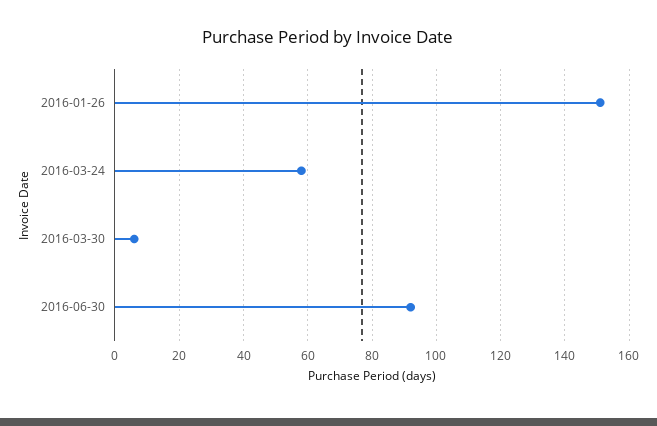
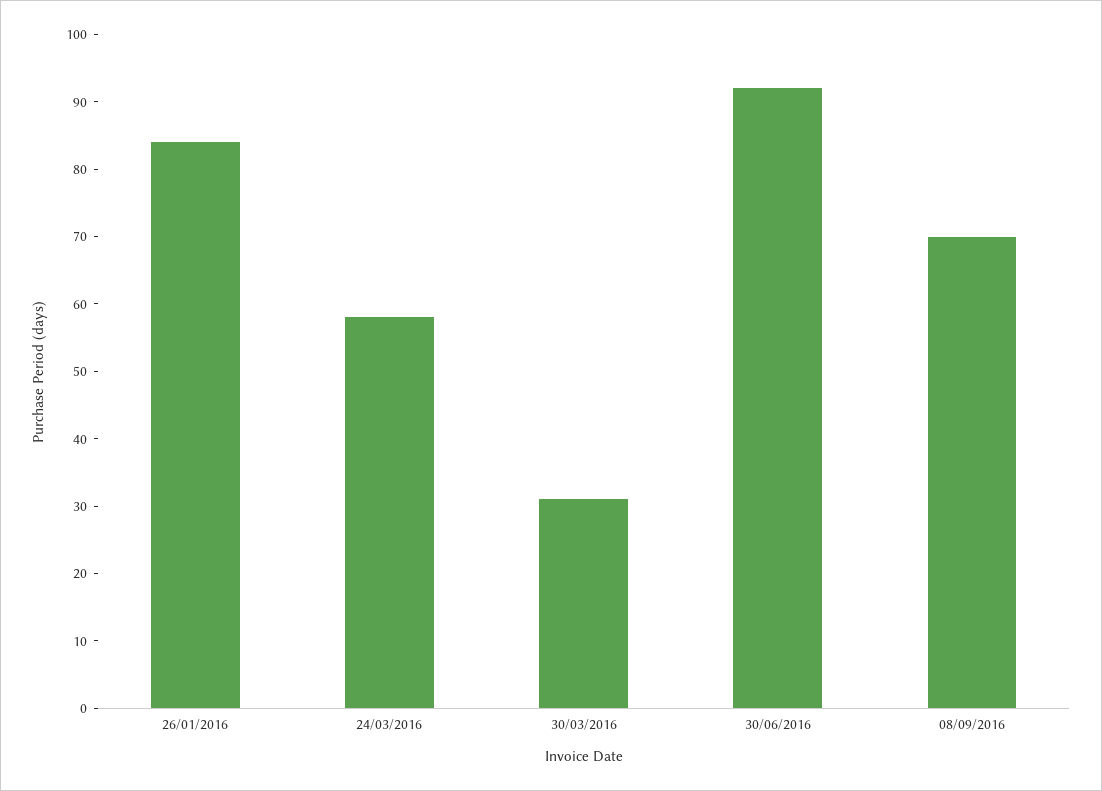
2016-01-26: 150 -> 85
2016-03-30: 5 -> 30
08/09/2016: none -> 70

